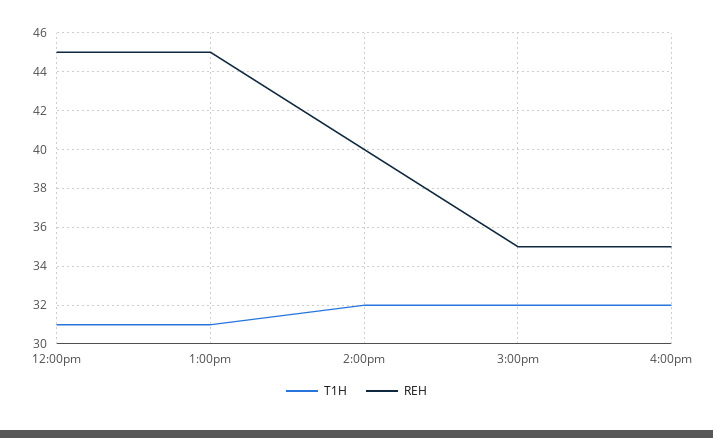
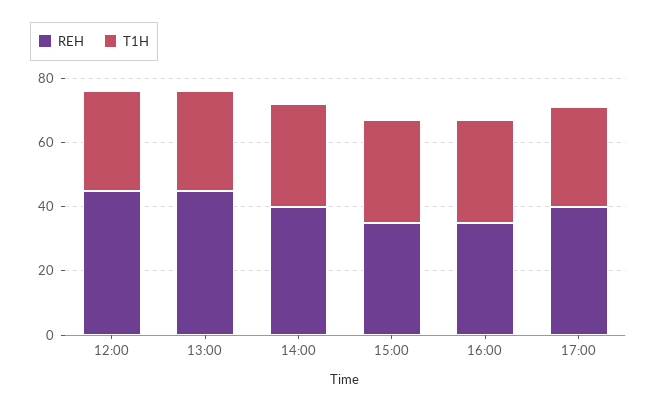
REH, 17:00: none -> 40
T1H, 17:00: none -> 30

